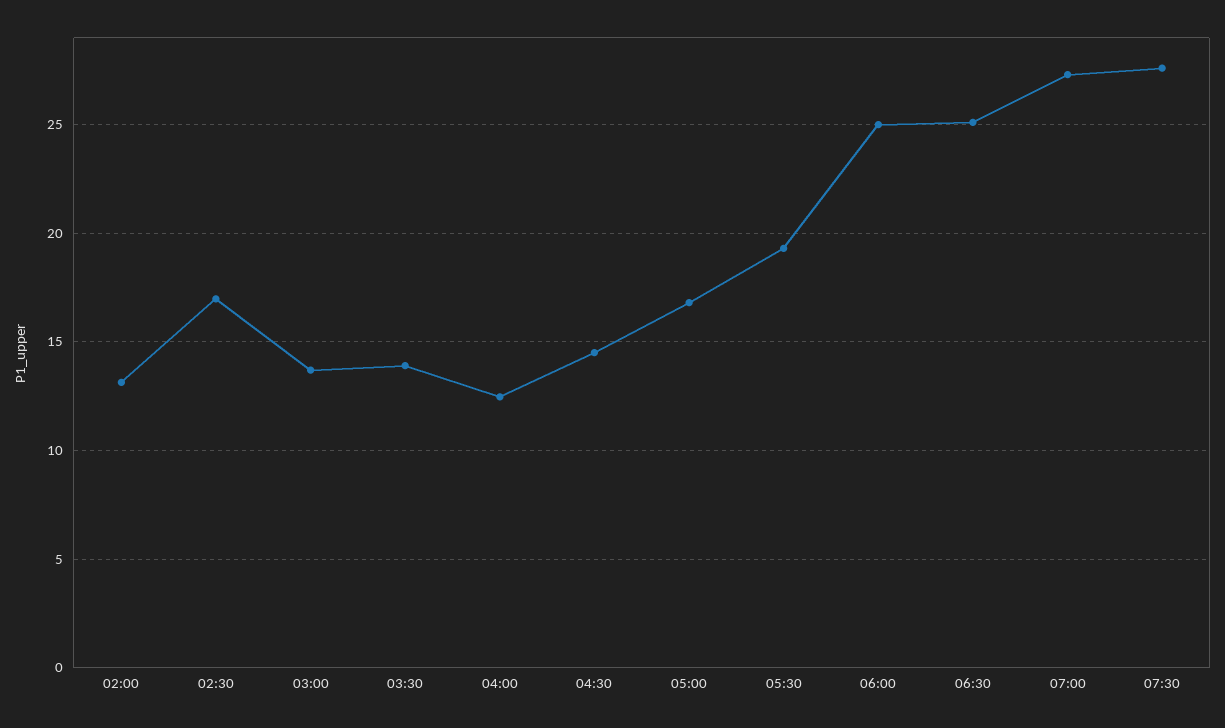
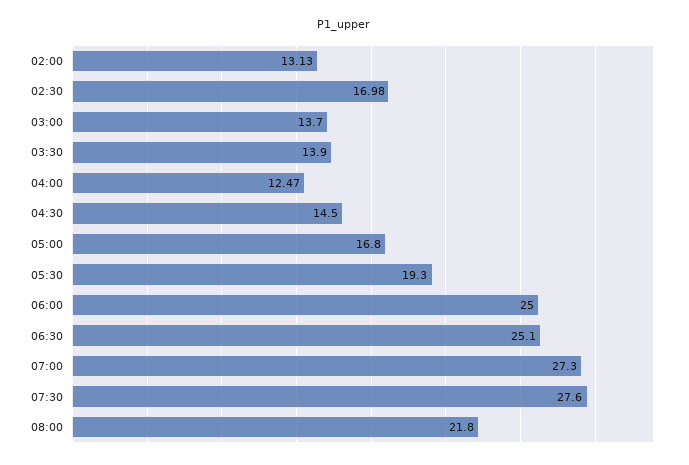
08:00: none -> 21.8

